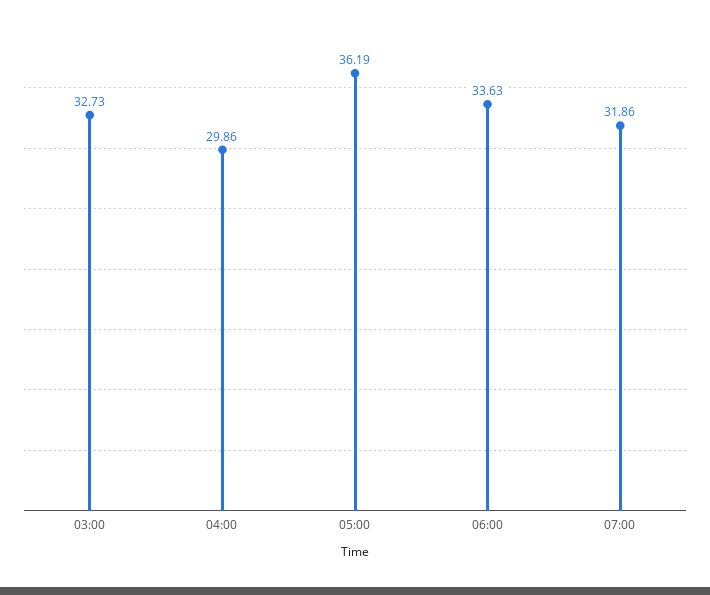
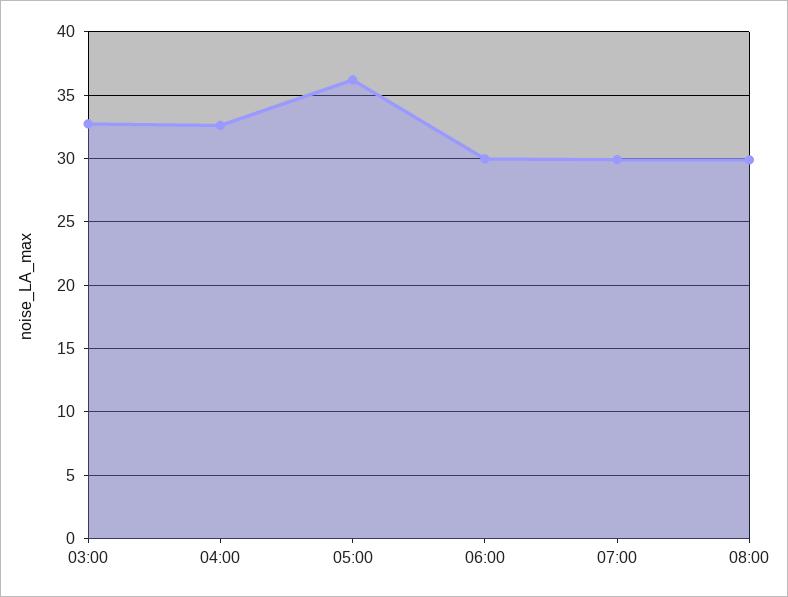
04:00: 29.86 -> 32.5
06:00: 33.63 -> 30
07:00: 31.86 -> 30
08:00: none -> 30

